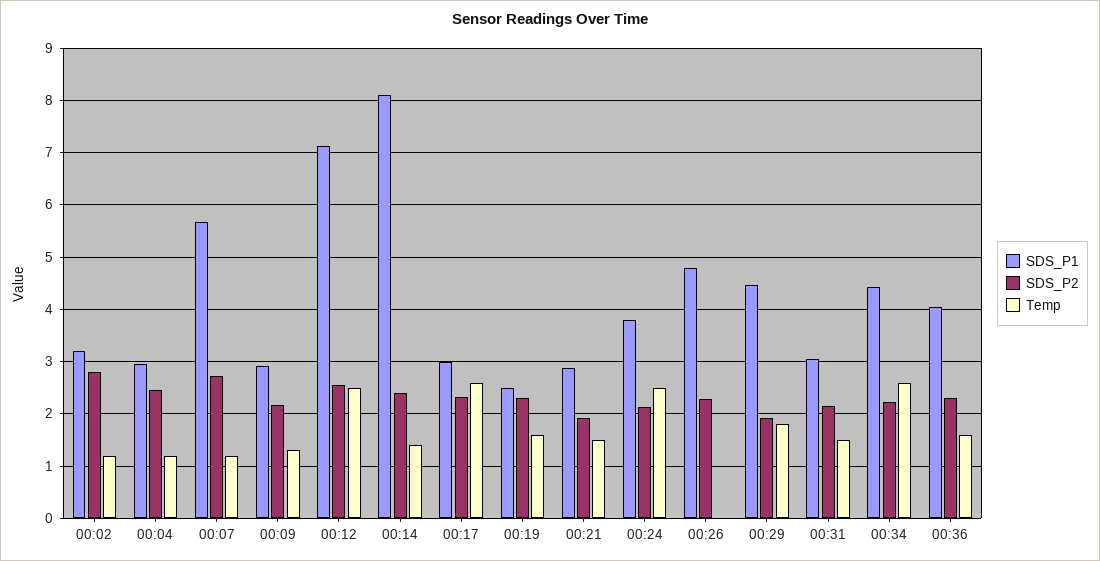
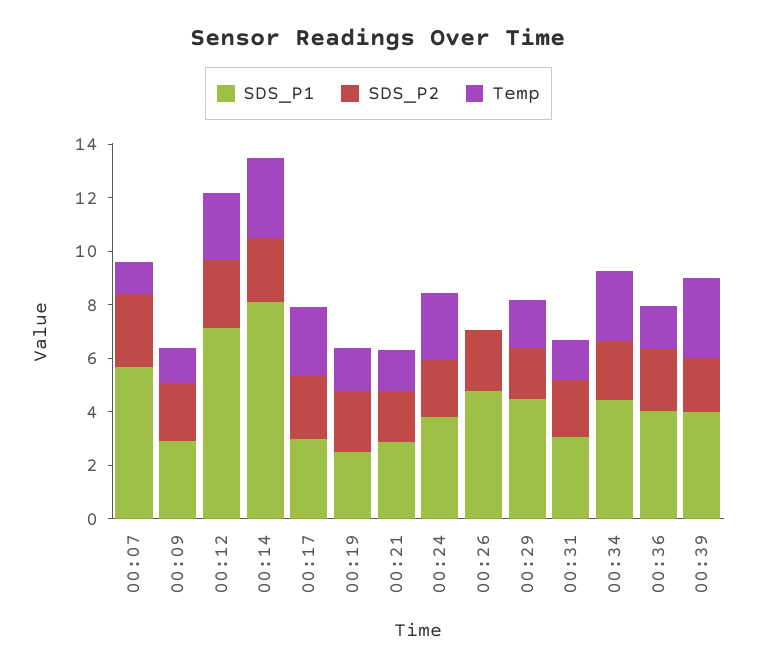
SDS_P1, 00:02: 3.2 -> none
SDS_P2, 00:02: 2.8 -> none
Temp, 00:02: 1.2 -> none
SDS_P1, 00:04: 3 -> none
SDS_P2, 00:04: 2.4 -> none
Temp, 00:04: 1.2 -> none
Temp, 00:14: 1.4 -> 3
SDS_P1, 00:39: none -> 4
SDS_P2, 00:39: none -> 2
Temp, 00:39: none -> 3

